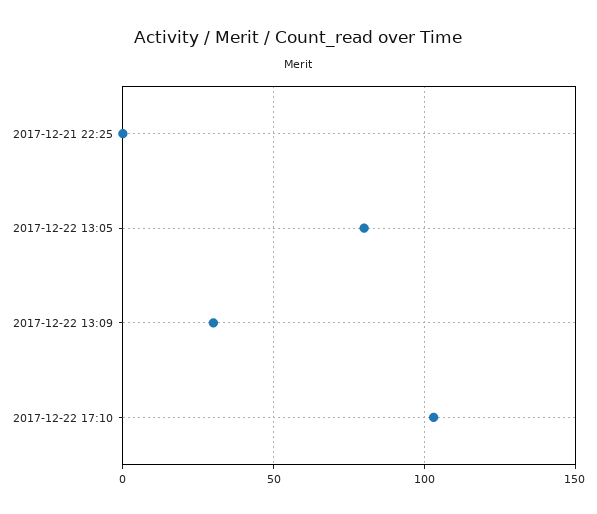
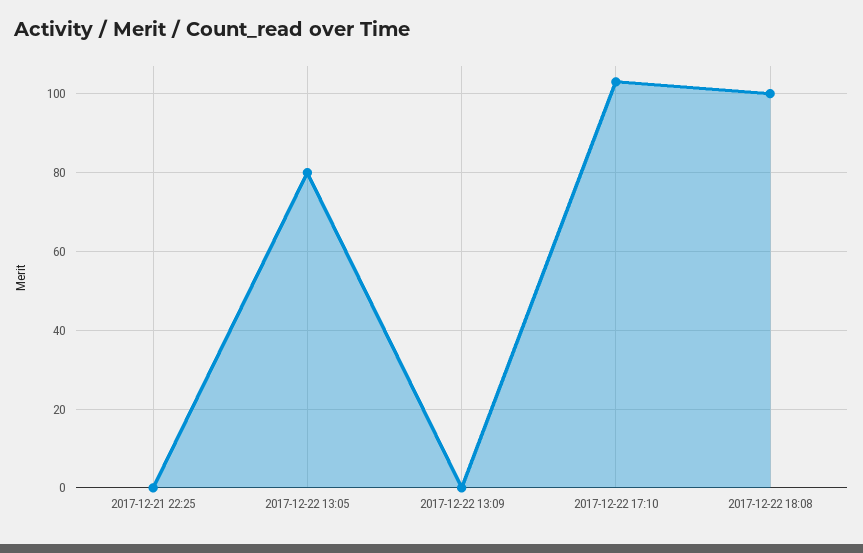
2017-12-22 13:09: 30 -> 0
2017-12-22 18:08: none -> 100

